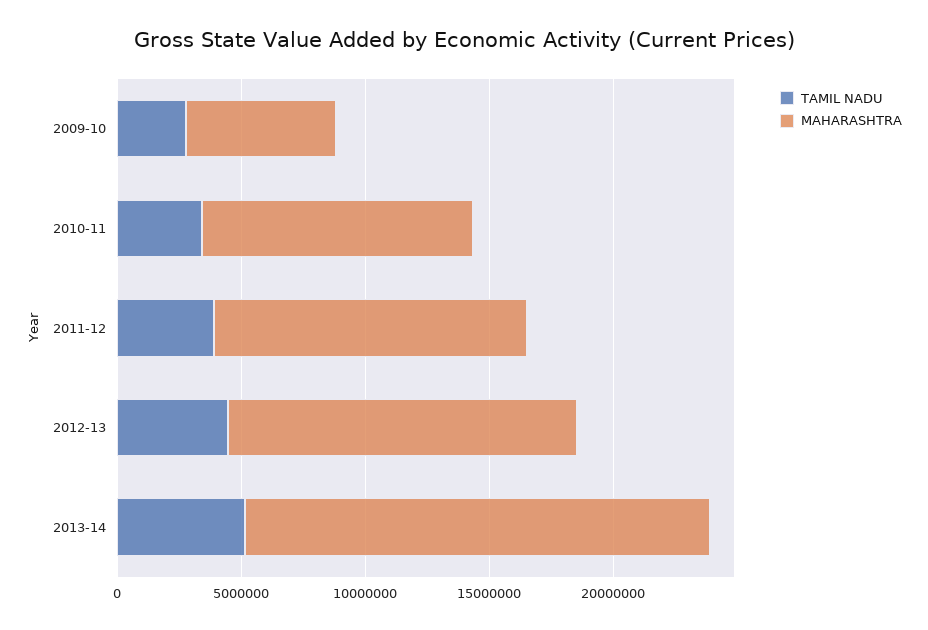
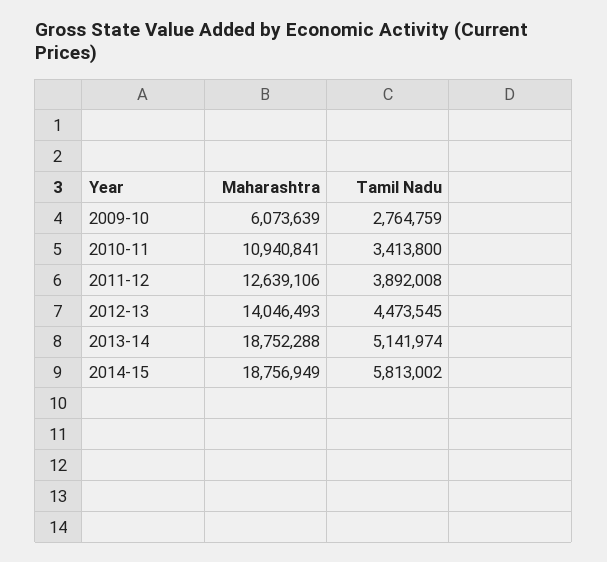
MAHARASHTRA, 2014-15: none -> 18756949
TAMIL NADU, 2014-15: none -> 5813002

